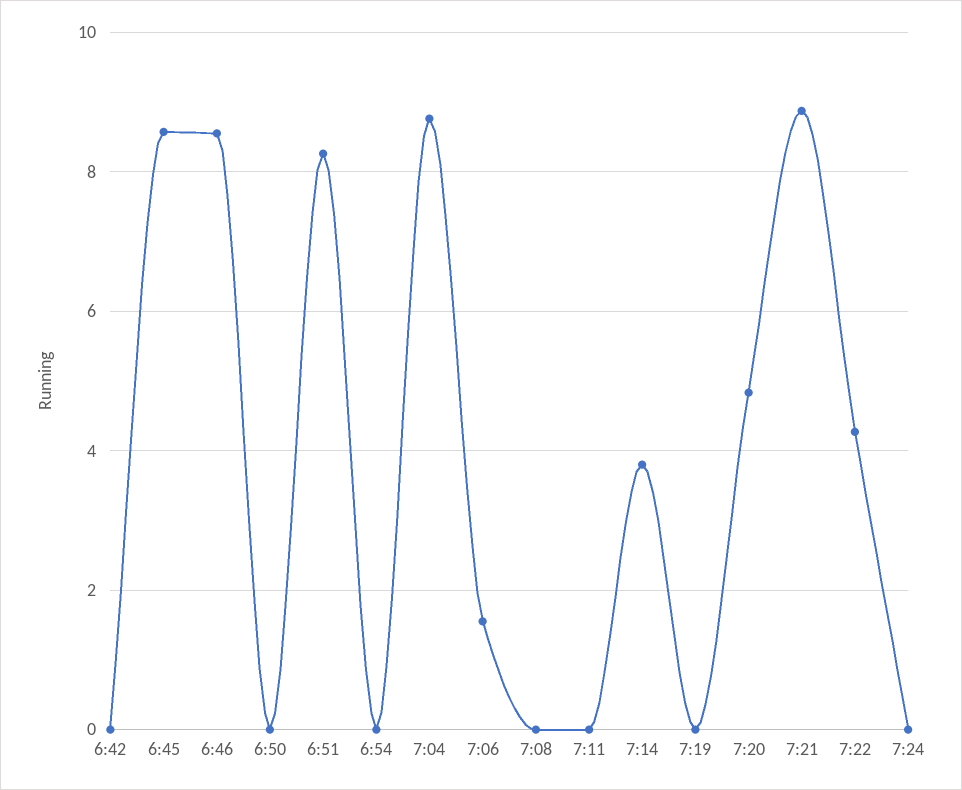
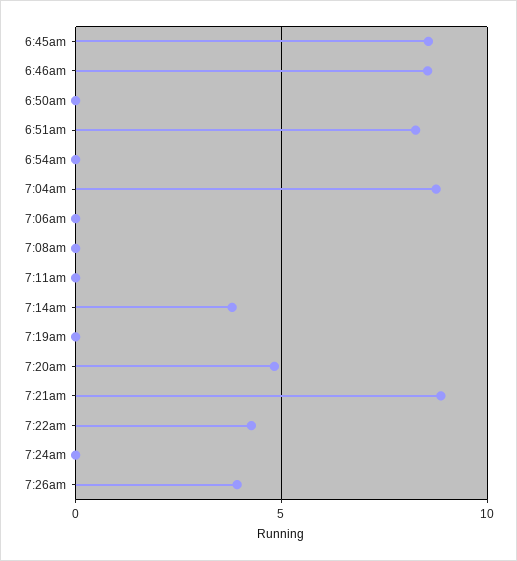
6:42: 0 -> none
7:06: 1.6 -> 0
7:26am: none -> 4

